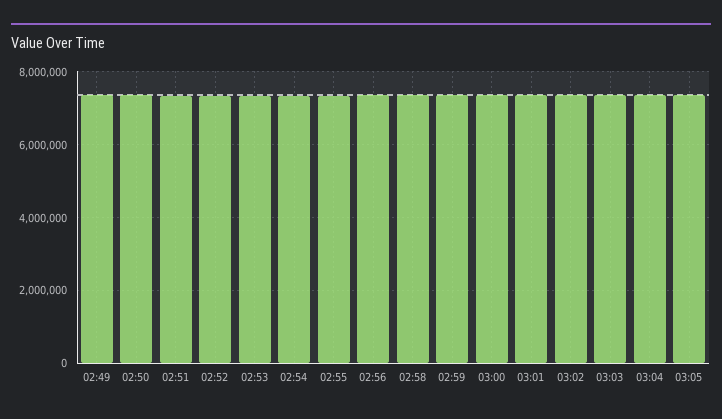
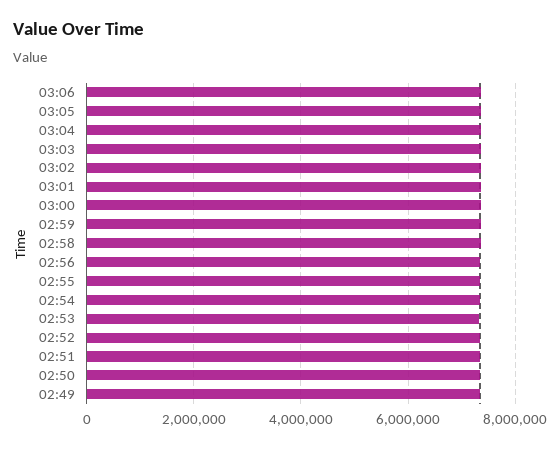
03:06: none -> 7400000

